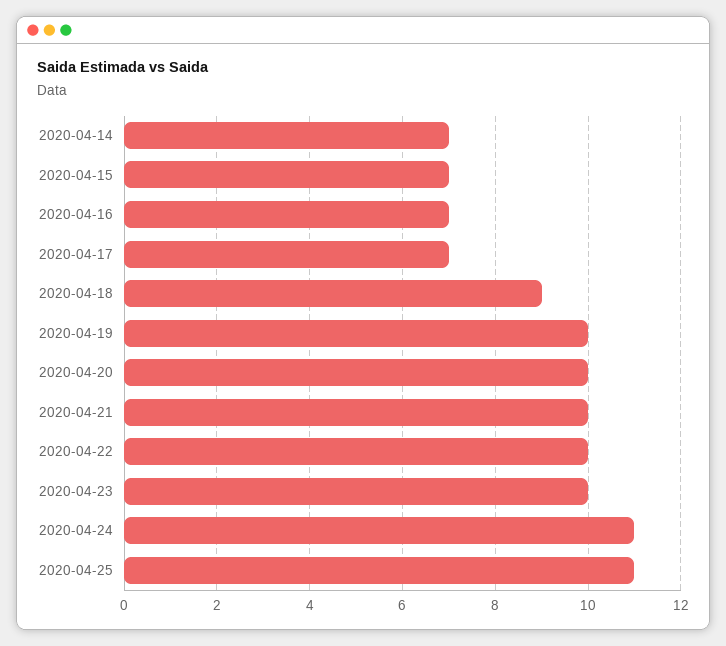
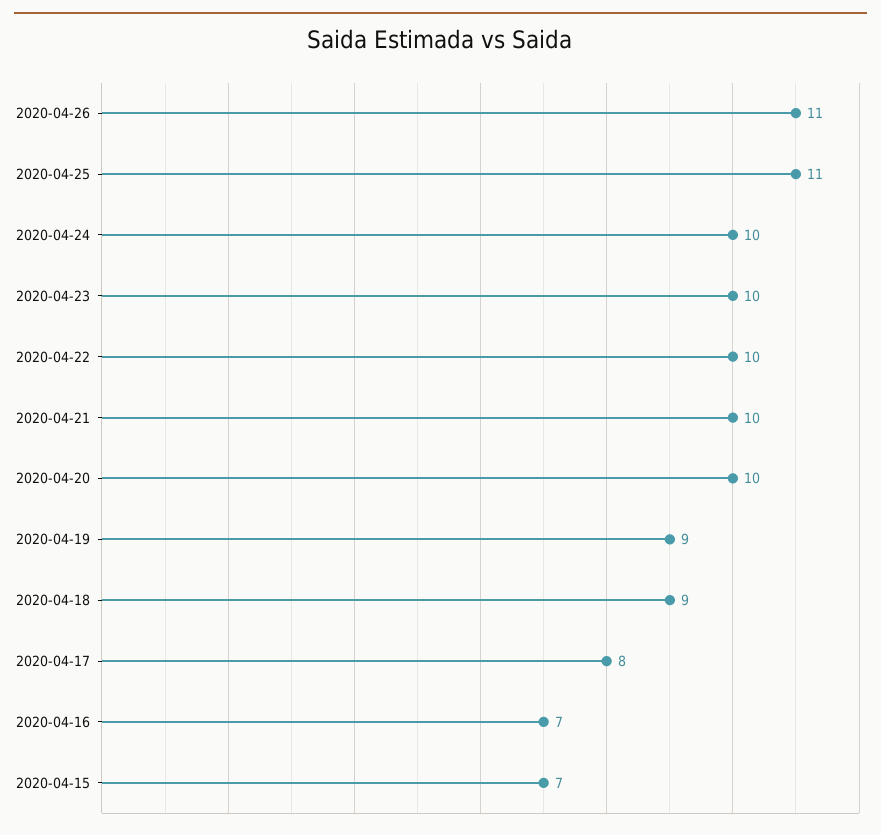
2020-04-14: 7 -> none
2020-04-17: 7 -> 8
2020-04-19: 10 -> 9
2020-04-24: 11 -> 10
2020-04-26: none -> 11

